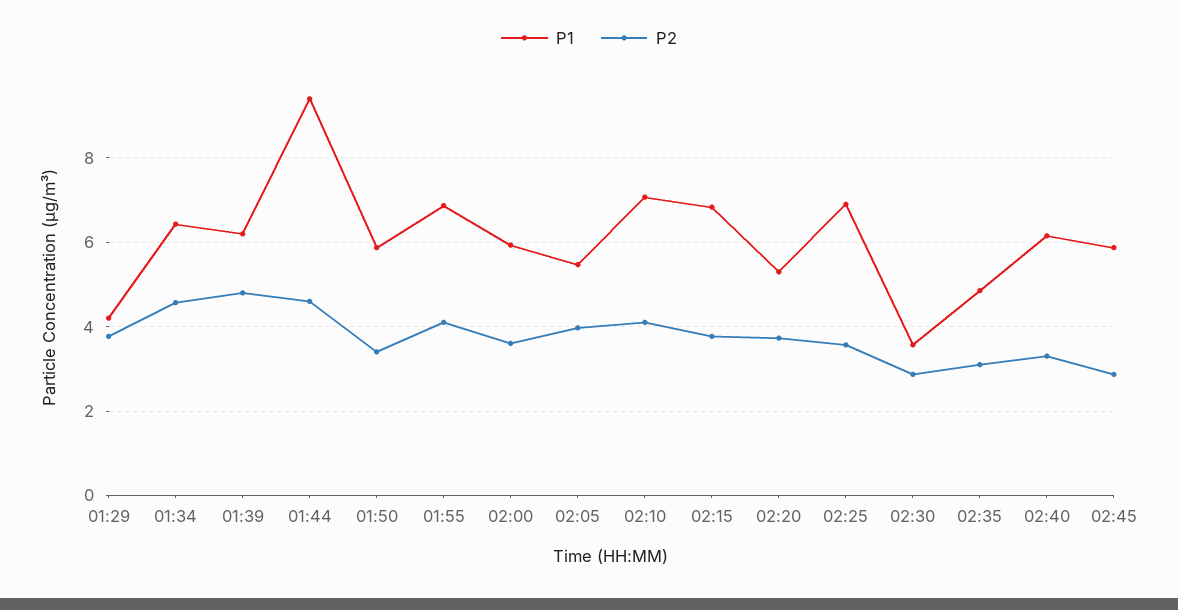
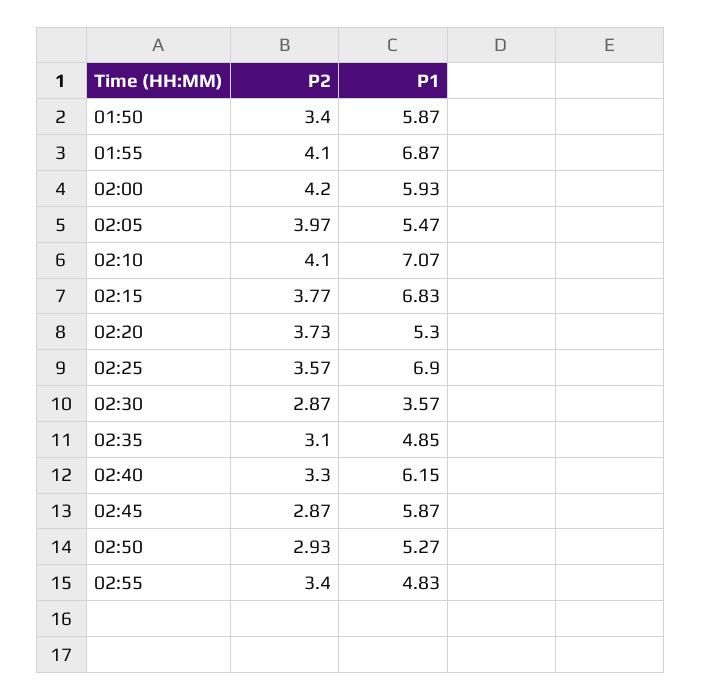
P1, 01:29: 4.2 -> none
P2, 01:29: 3.8 -> none
P1, 01:34: 6.4 -> none
P2, 01:34: 4.6 -> none
P1, 01:39: 6.2 -> none
P2, 01:39: 4.8 -> none
P1, 01:44: 9.4 -> none
P2, 01:44: 4.6 -> none
P2, 02:00: 3.6 -> 4.2
P2, 02:50: none -> 2.93
P1, 02:50: none -> 5.27
P2, 02:55: none -> 3.4
P1, 02:55: none -> 4.83

